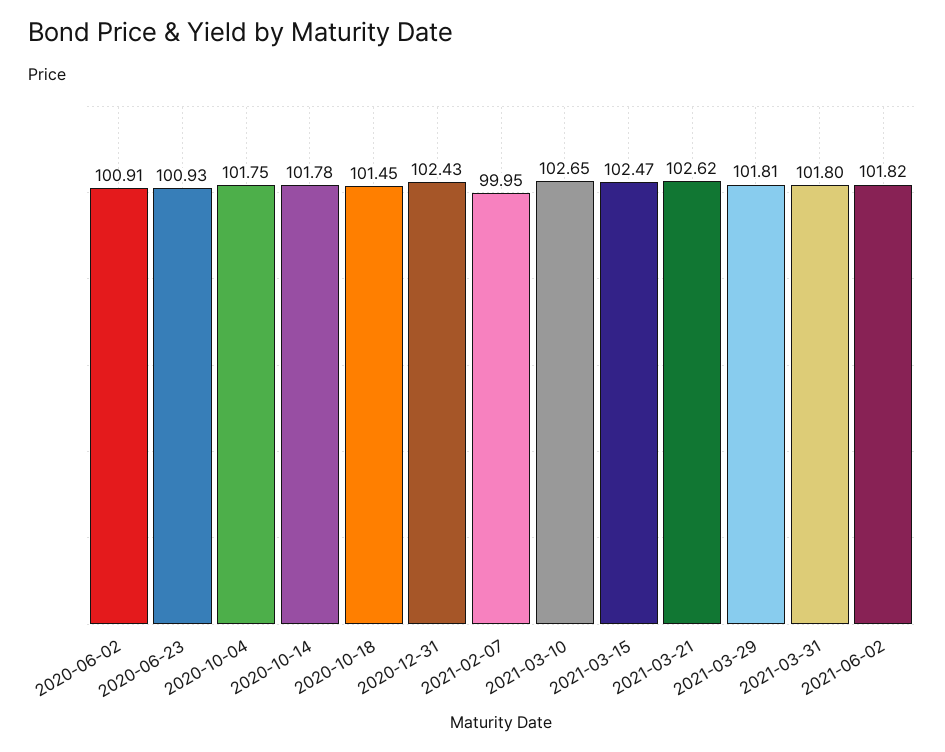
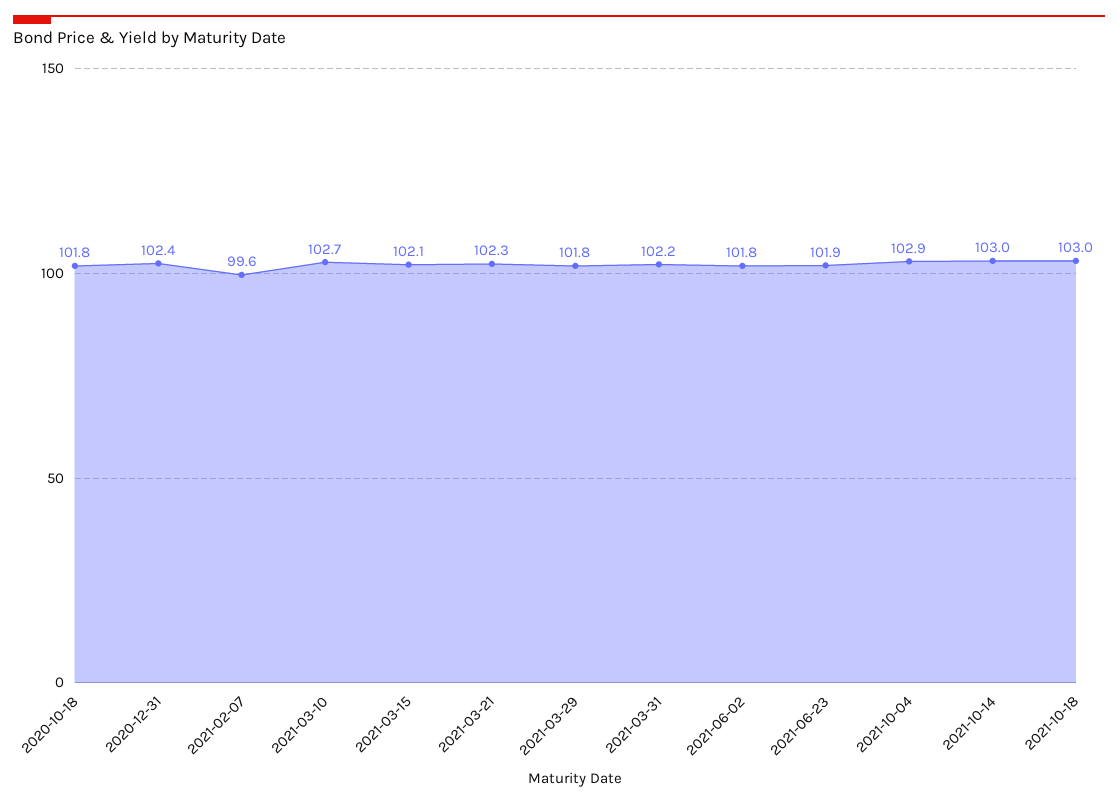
2020-06-02: 100.91 -> none
2020-06-23: 100.93 -> none
2020-10-04: 101.75 -> none
2020-10-14: 101.78 -> none
2020-10-18: 101.45 -> 101.8
2021-02-07: 99.95 -> 99.6
2021-03-15: 102.47 -> 102.1
2021-03-21: 102.62 -> 102.3
2021-03-31: 101.8 -> 102.2
2021-06-23: none -> 101.9
2021-10-04: none -> 102.9
2021-10-14: none -> 103
2021-10-18: none -> 103

